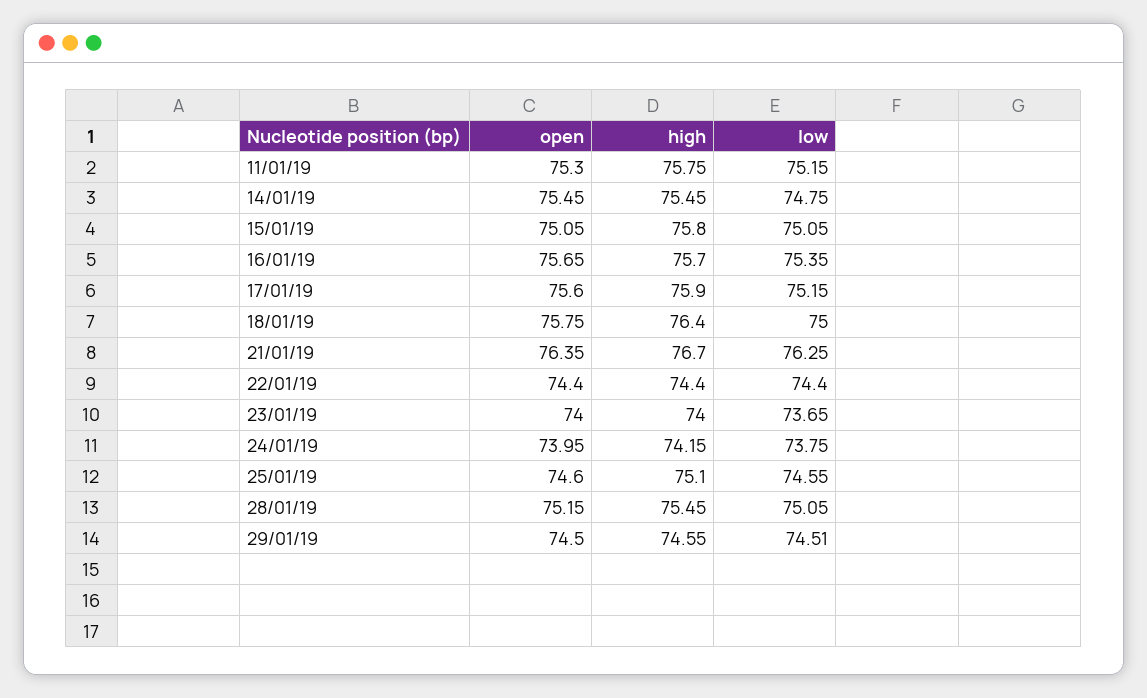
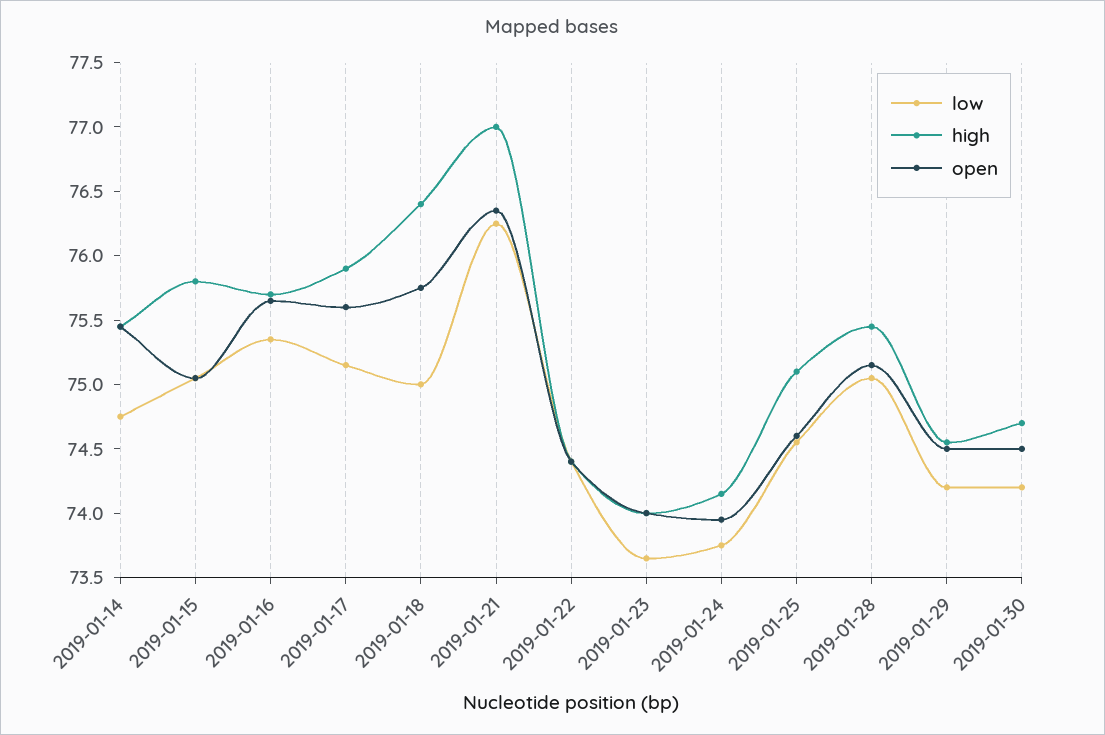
open, 11/01/19: 75.3 -> none
high, 11/01/19: 75.75 -> none
low, 11/01/19: 75.15 -> none
high, 21/01/19: 76.7 -> 77
low, 29/01/19: 74.51 -> 74.2
low, 2019-01-30: none -> 74.2
high, 2019-01-30: none -> 74.7
open, 2019-01-30: none -> 74.5

